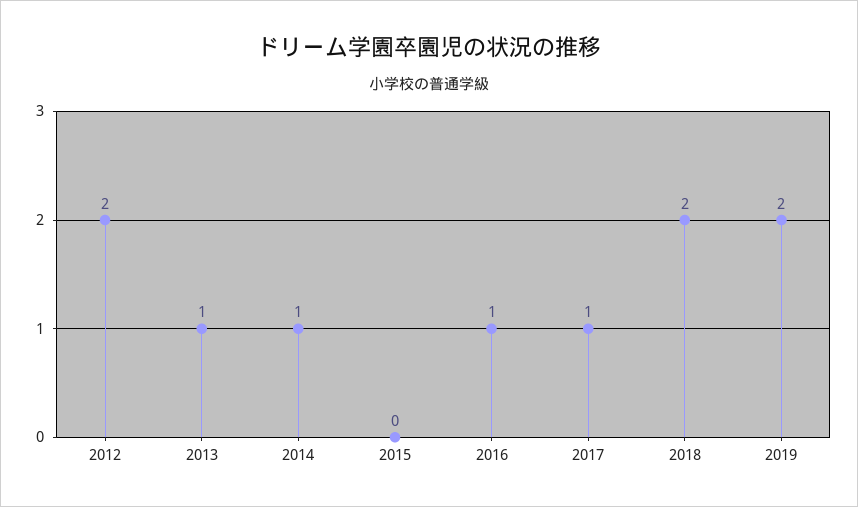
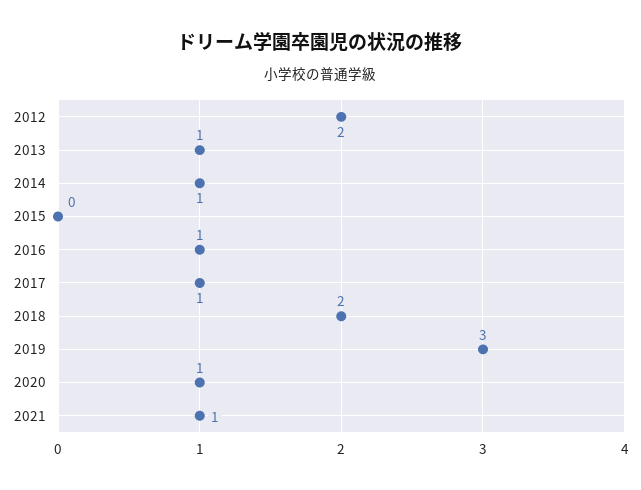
2019: 2 -> 3
2020: none -> 1
2021: none -> 1

